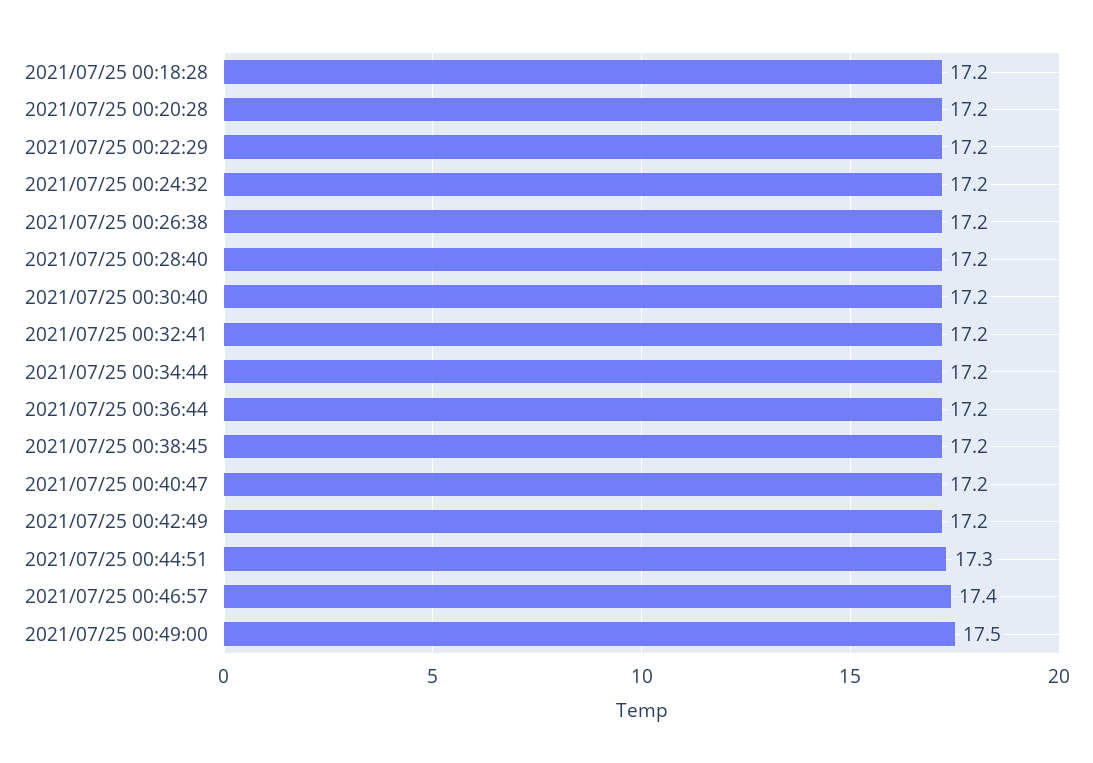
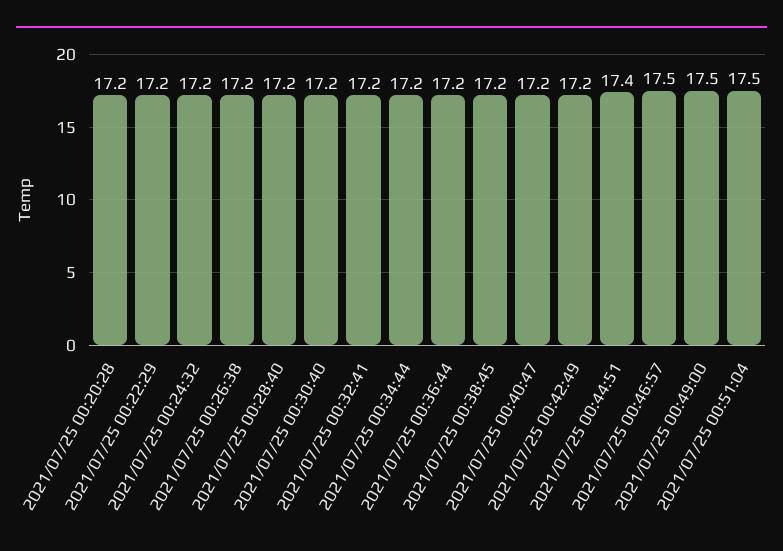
2021/07/25 00:18:28: 17.2 -> none
2021/07/25 00:44:51: 17.3 -> 17.4
2021/07/25 00:46:57: 17.4 -> 17.5
2021/07/25 00:51:04: none -> 17.5

